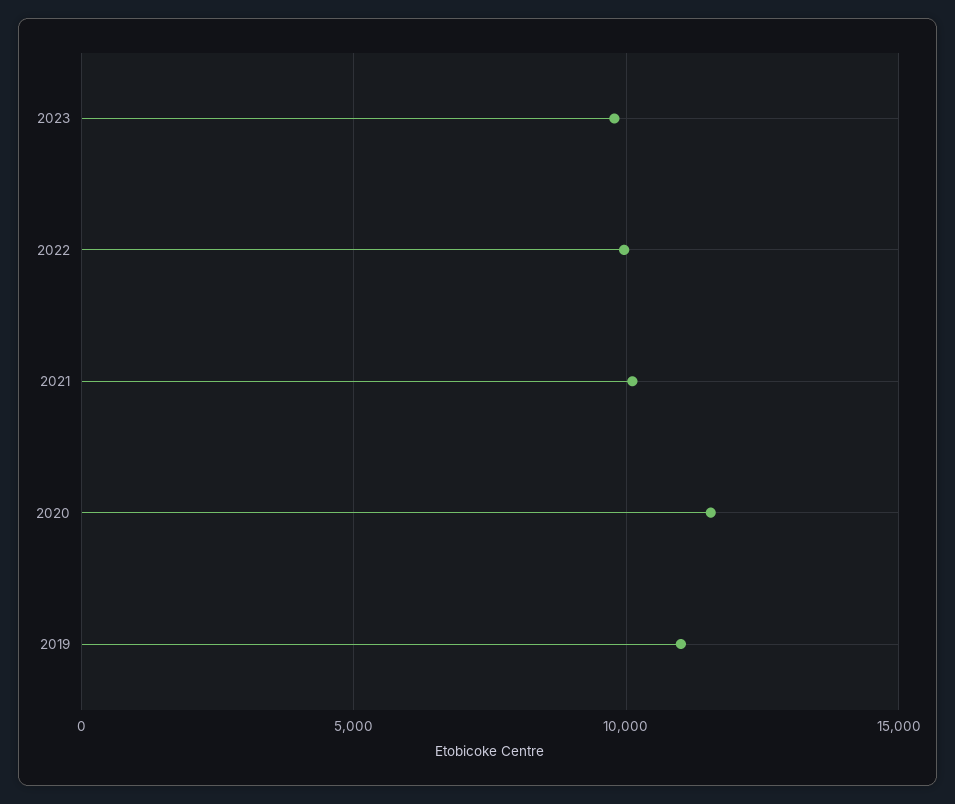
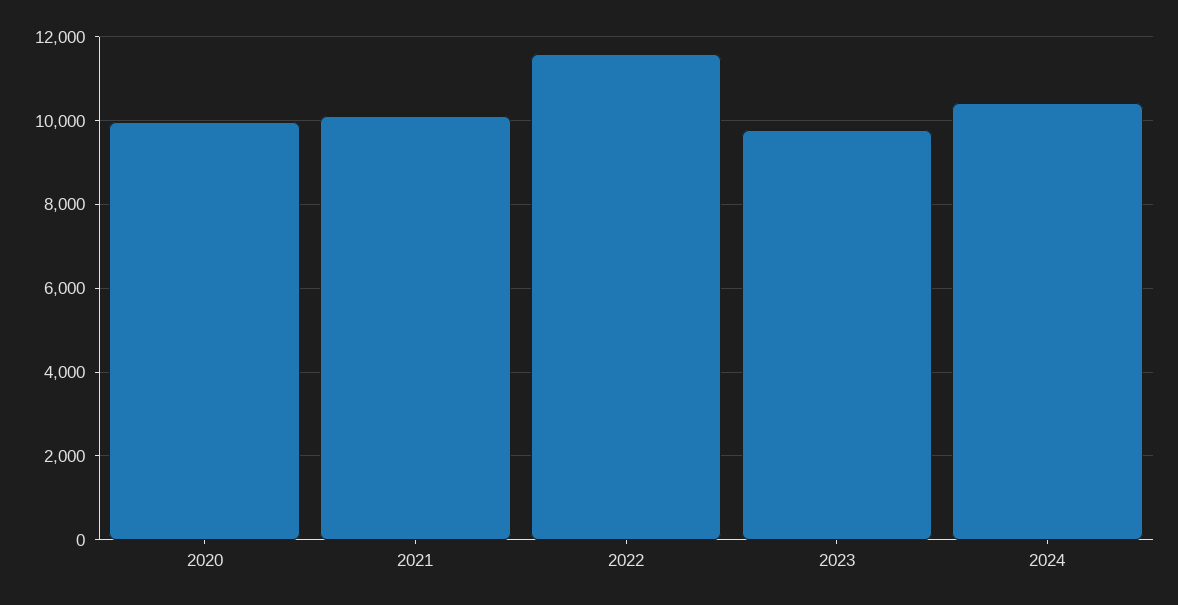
2022: 10000 -> 11600
2020: 11500 -> 10000
2019: 11000 -> none
2024: none -> 10400

